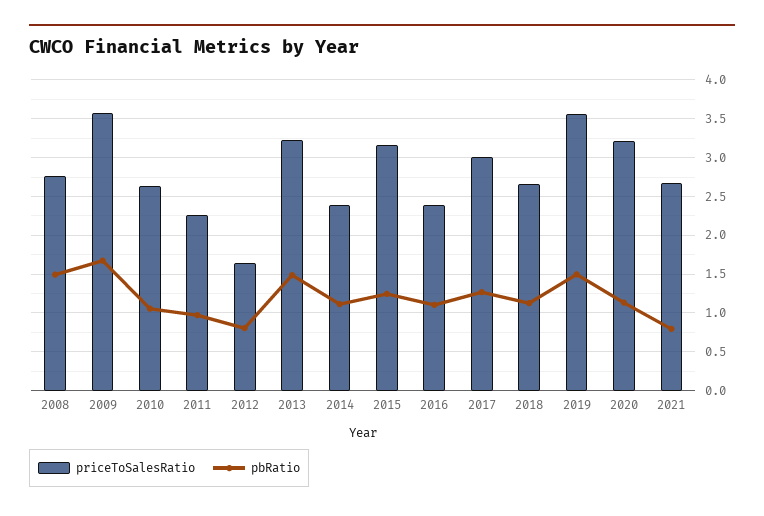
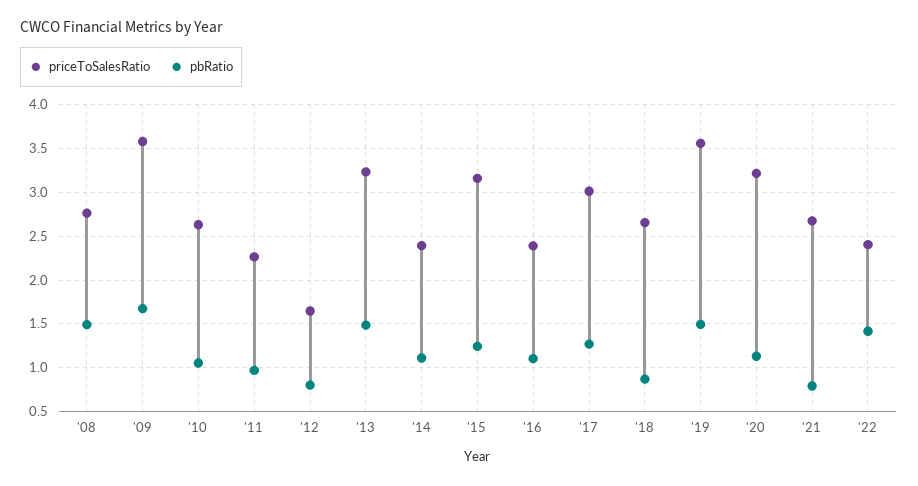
pbRatio, 2018: 1.1 -> 0.9
priceToSalesRatio, '22: none -> 2.4
pbRatio, '22: none -> 1.4

